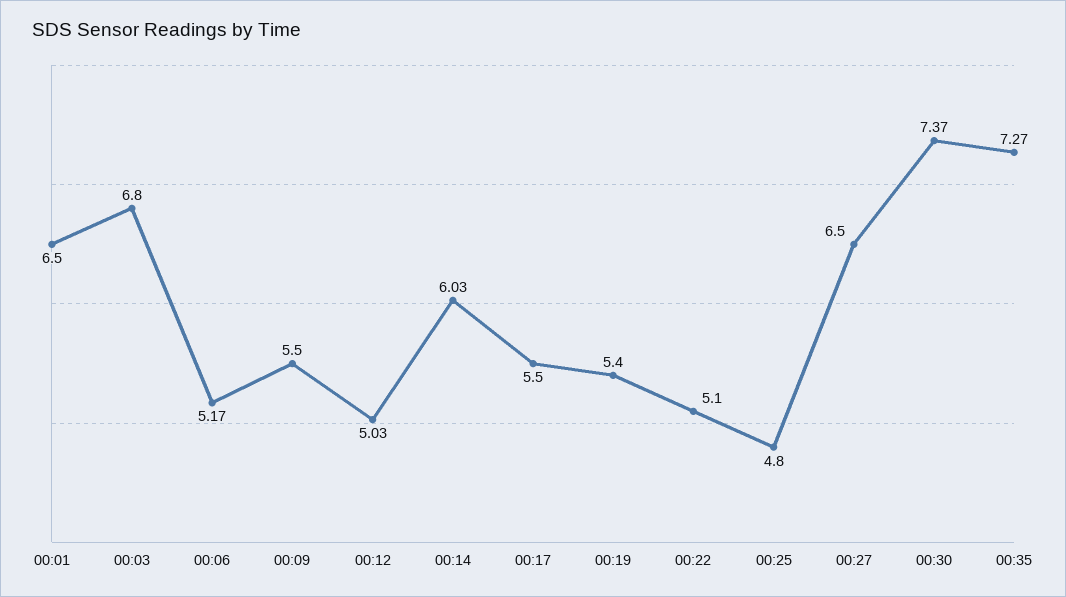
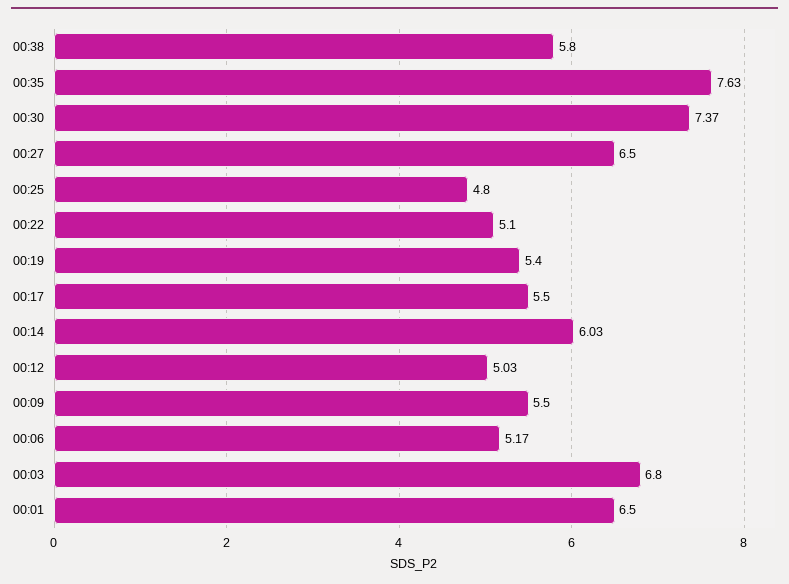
00:35: 7.27 -> 7.63
00:38: none -> 5.8

